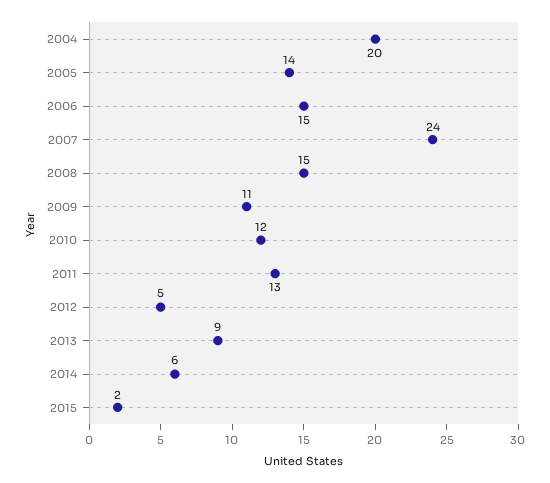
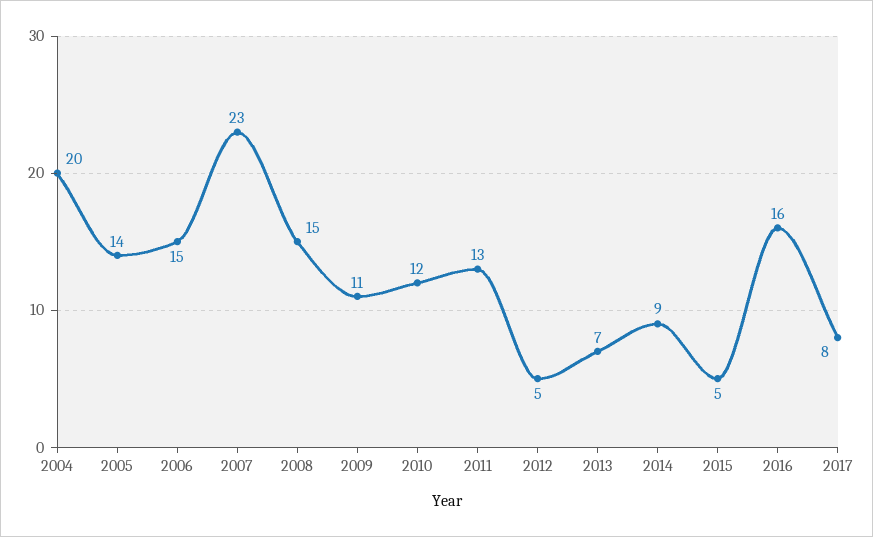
2007: 24 -> 23
2013: 9 -> 7
2014: 6 -> 9
2015: 2 -> 5
2016: none -> 16
2017: none -> 8

